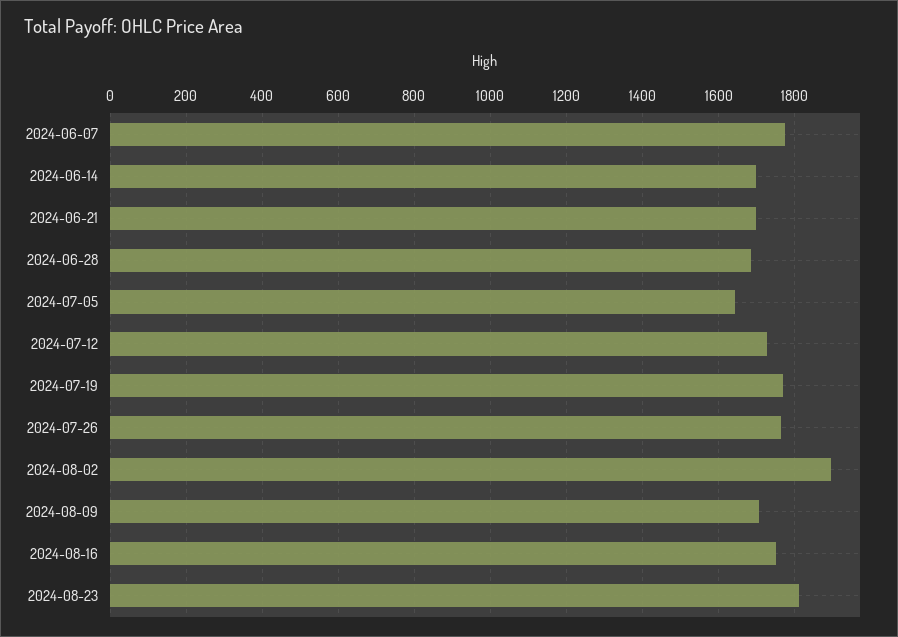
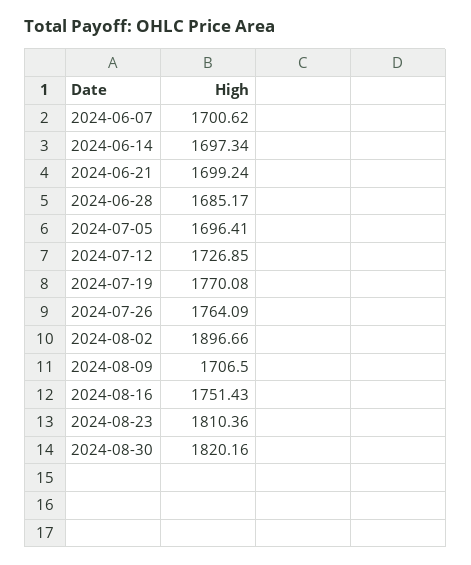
2024-06-07: 1780 -> 1700.62
2024-07-05: 1640 -> 1696.41
2024-08-30: none -> 1820.16

